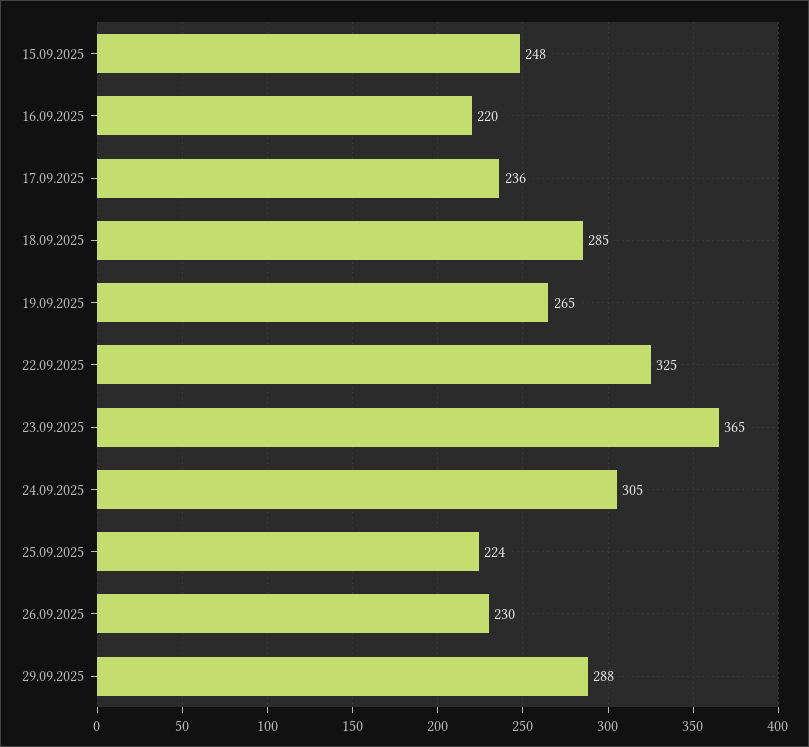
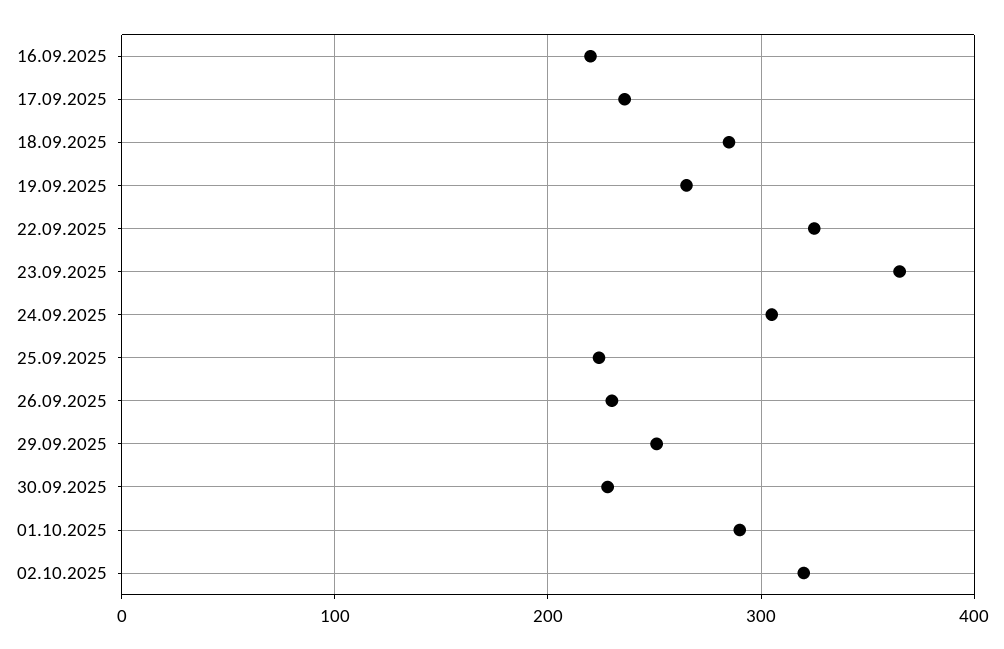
15.09.2025: 248 -> none
29.09.2025: 288 -> 250
30.09.2025: none -> 230
01.10.2025: none -> 290
02.10.2025: none -> 320

